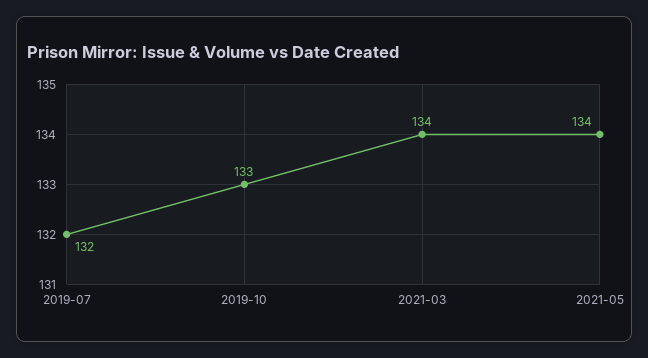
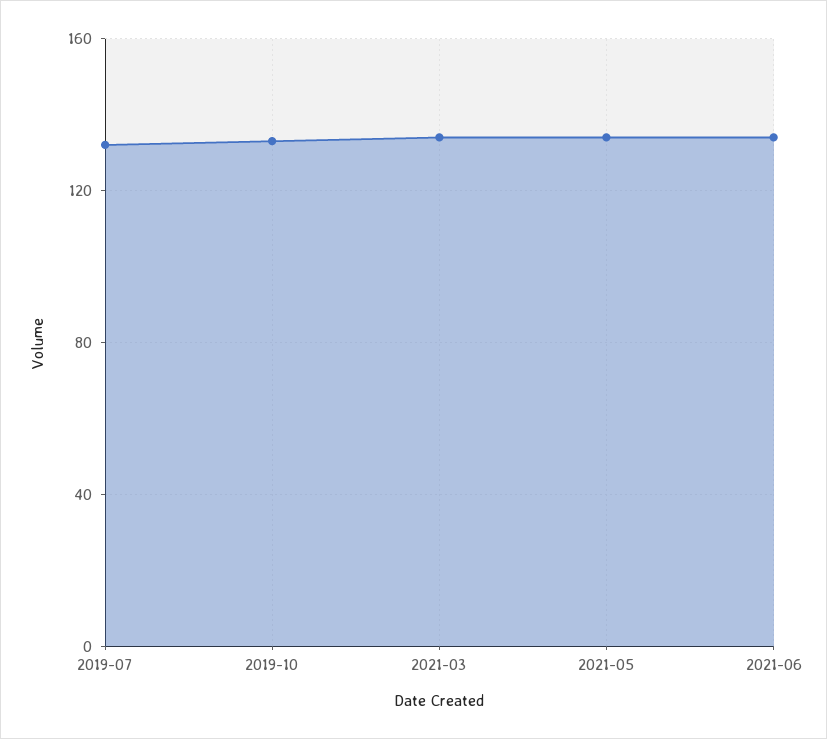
2021-06: none -> 135

